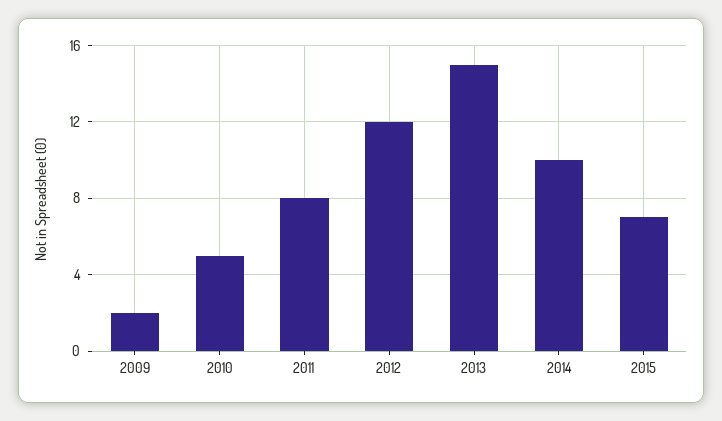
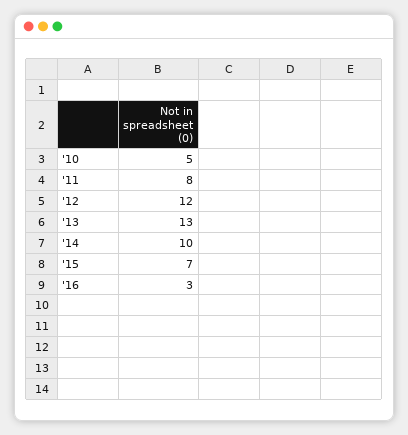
2009: 2 -> none
2013: 15 -> 13
'16: none -> 3

